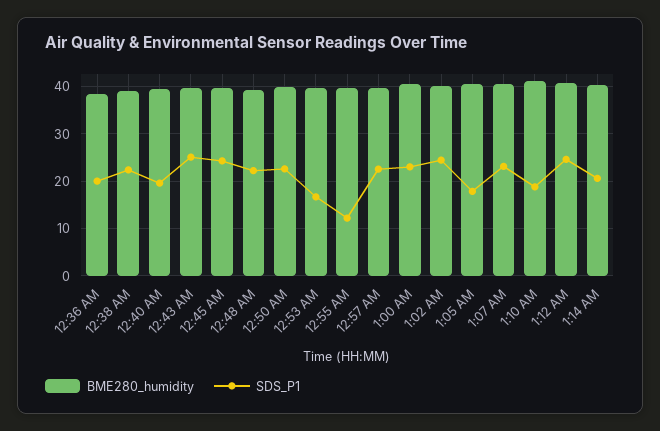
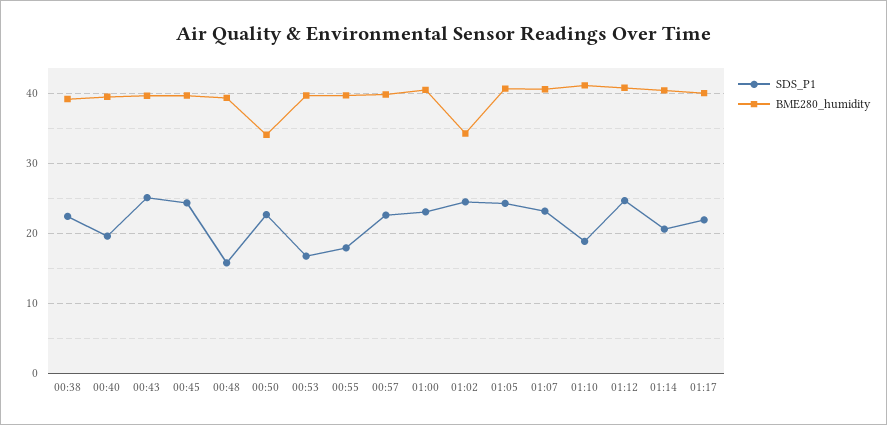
BME280_humidity, 12:36 AM: 38 -> none
SDS_P1, 12:36 AM: 20 -> none
SDS_P1, 12:48 AM: 22 -> 16
BME280_humidity, 12:50 AM: 40 -> 34
SDS_P1, 12:55 AM: 12 -> 18
BME280_humidity, 1:02 AM: 40 -> 34
SDS_P1, 1:05 AM: 18 -> 24
SDS_P1, 01:17: none -> 22
BME280_humidity, 01:17: none -> 40

